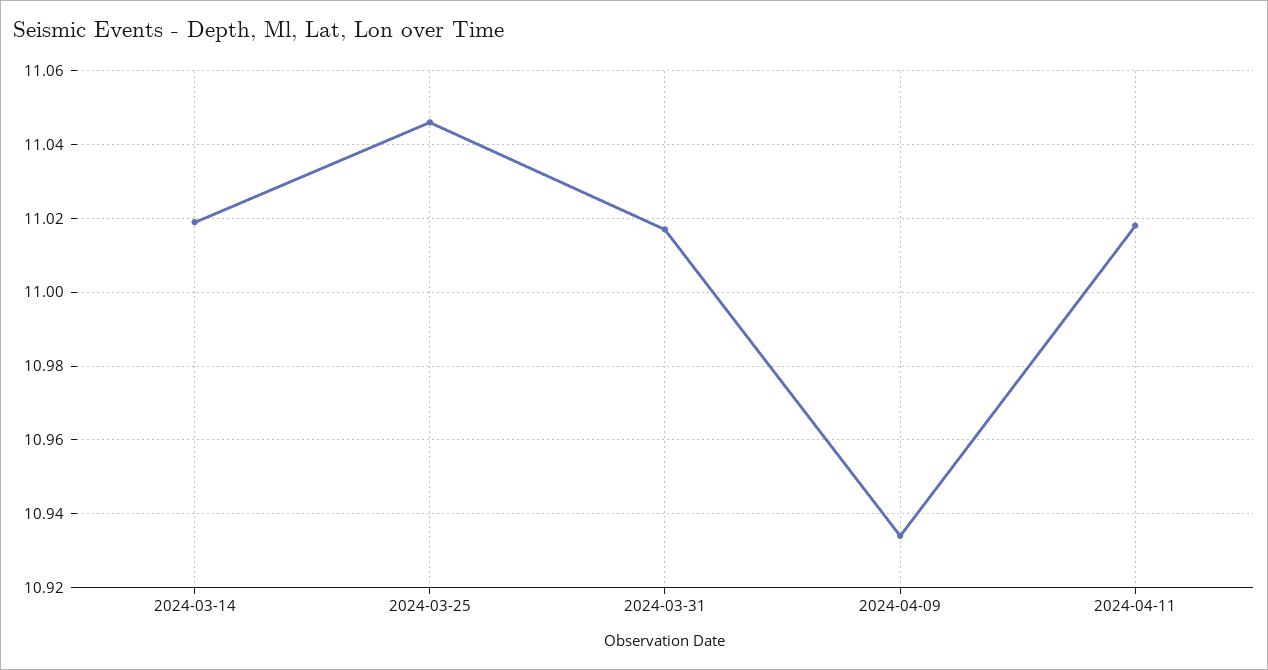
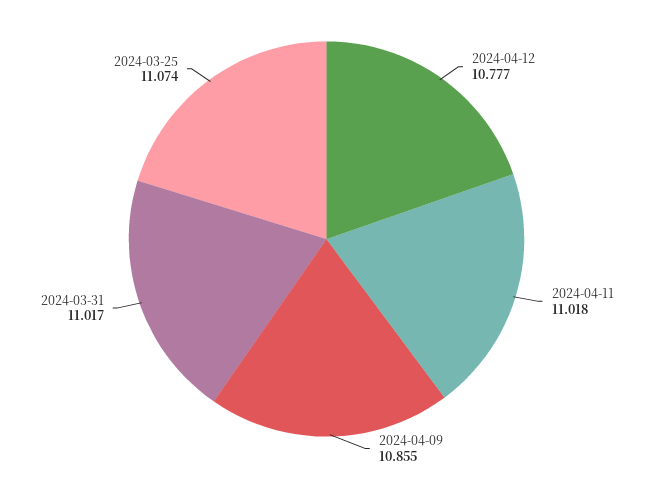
2024-03-14: 11.02 -> none
2024-03-25: 11.045 -> 11.074
2024-04-09: 10.935 -> 10.855
2024-04-12: none -> 10.777

